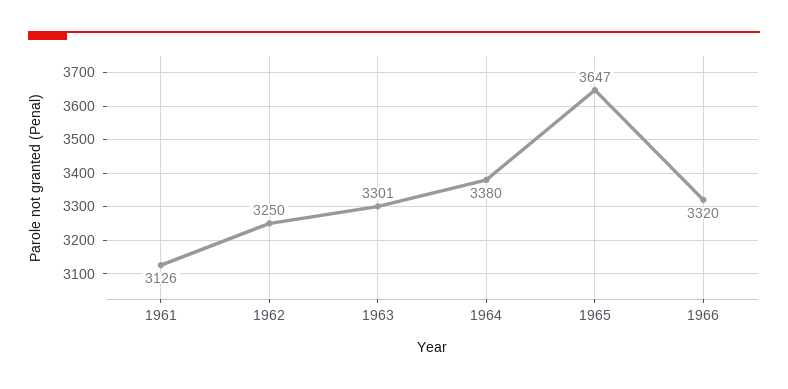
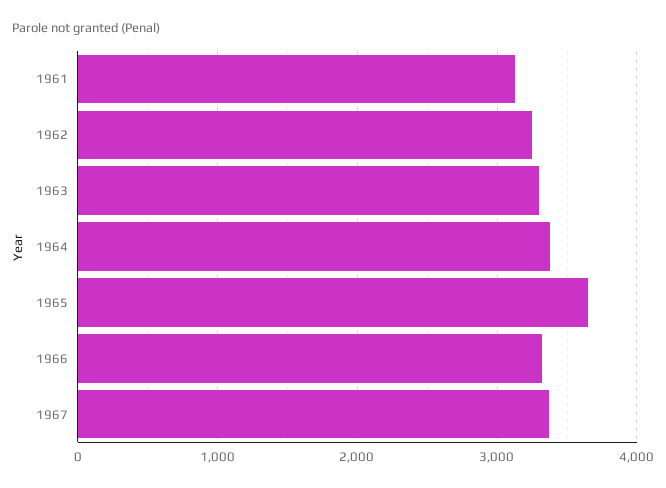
1967: none -> 3400

